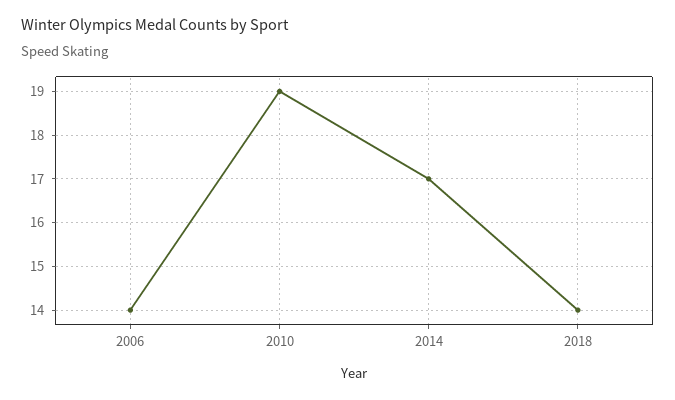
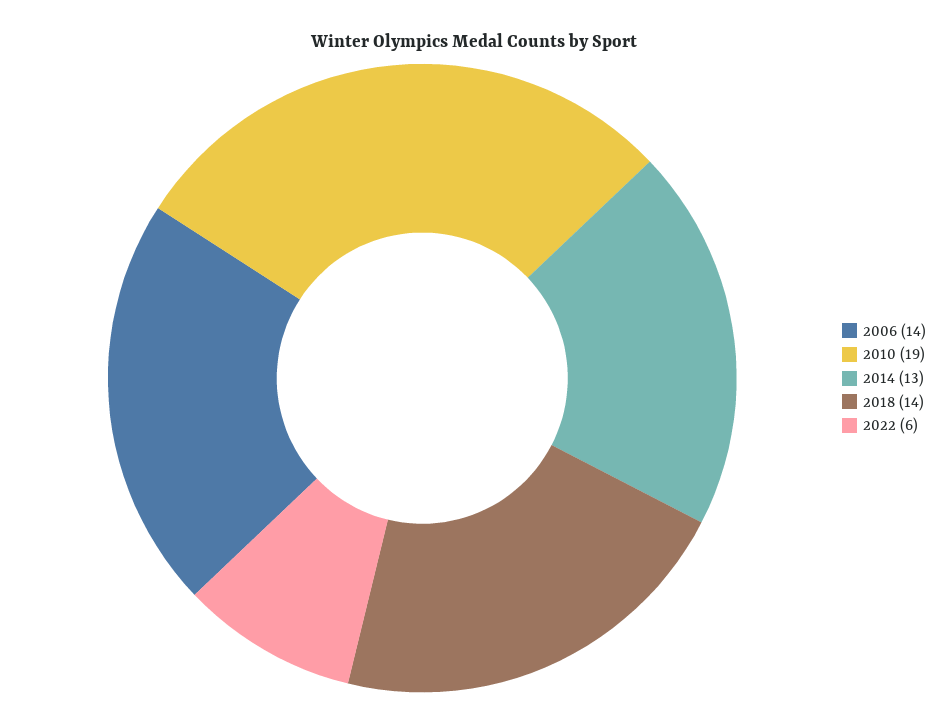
2014: 17 -> 13
2022: none -> 6

